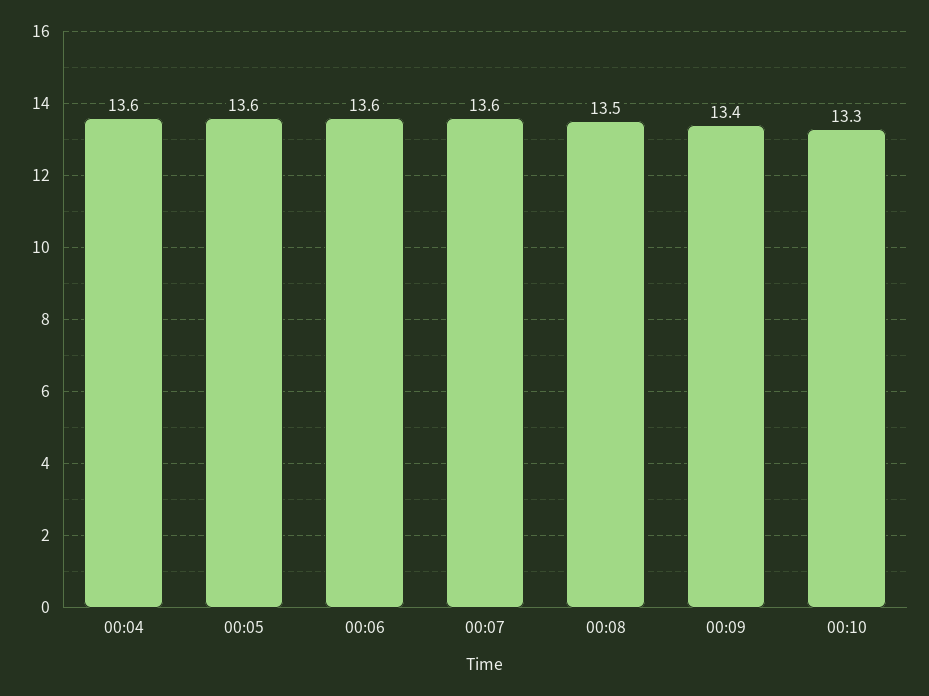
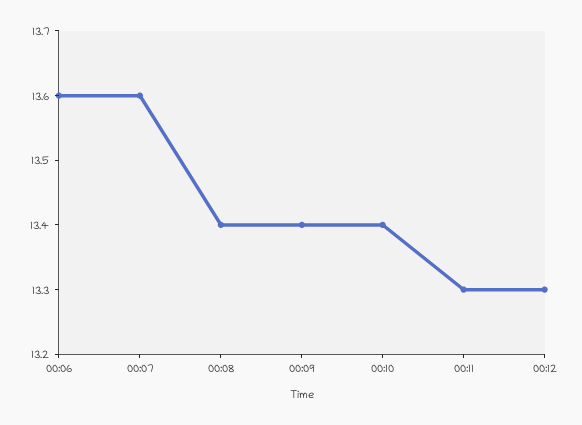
00:04: 13.6 -> none
00:05: 13.6 -> none
00:08: 13.5 -> 13.4
00:10: 13.3 -> 13.4
00:11: none -> 13.3
00:12: none -> 13.3

